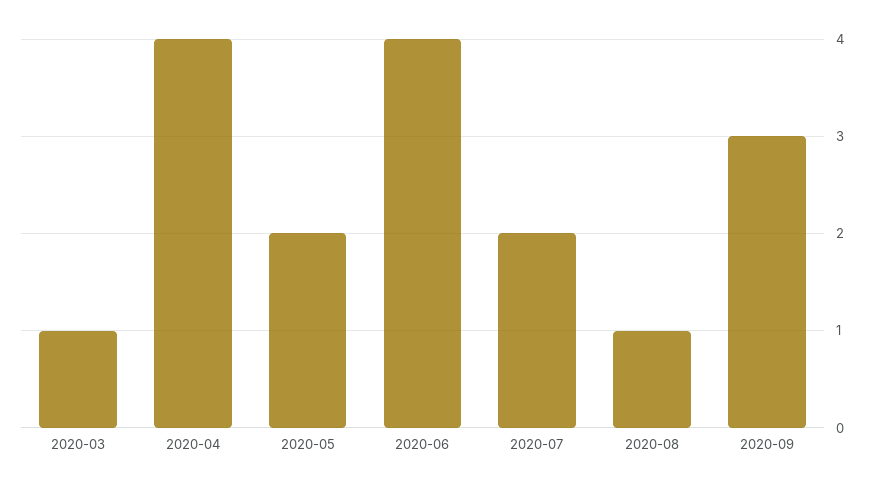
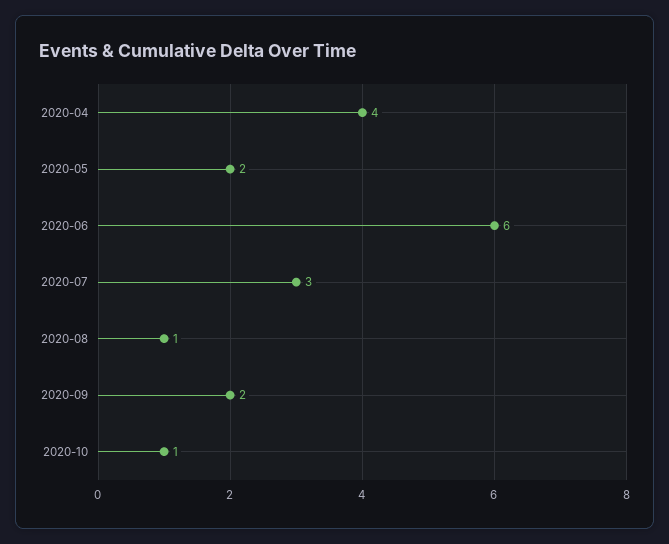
2020-03: 1 -> none
2020-06: 4 -> 6
2020-07: 2 -> 3
2020-09: 3 -> 2
2020-10: none -> 1

